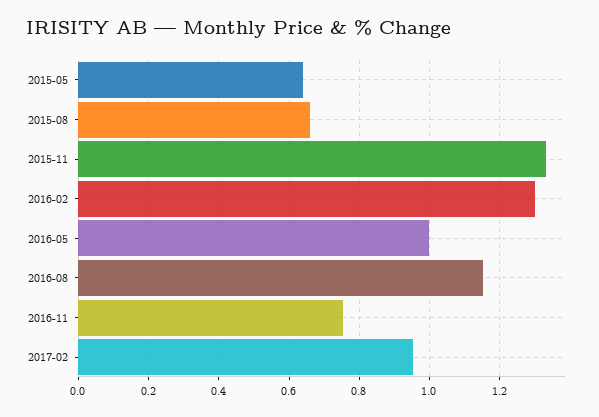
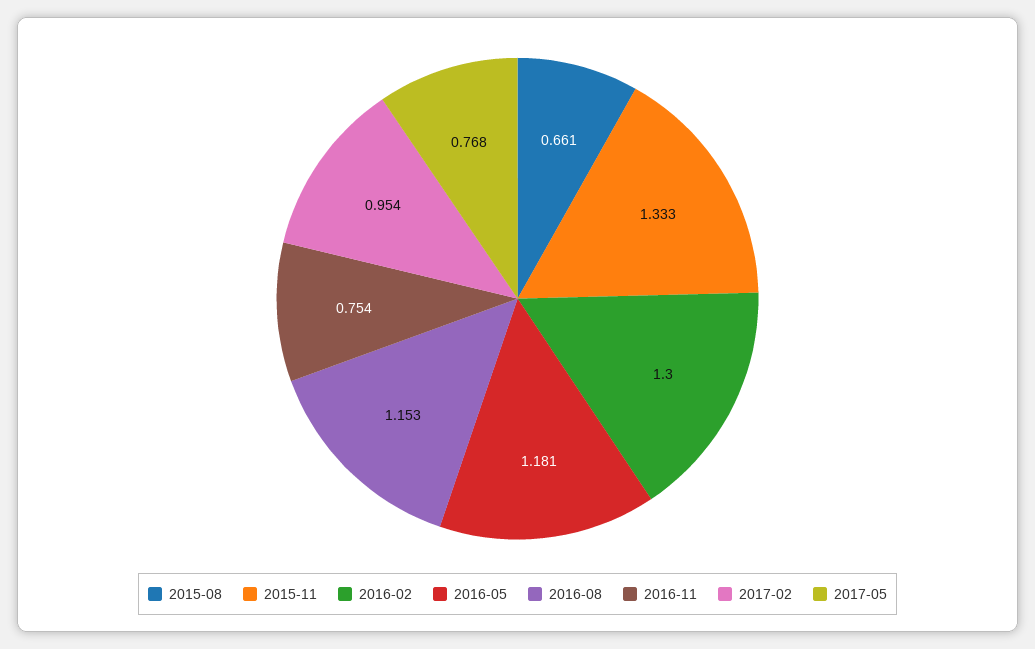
2015-05: 0.64 -> none
2016-05: 1 -> 1.181
2017-05: none -> 0.768

